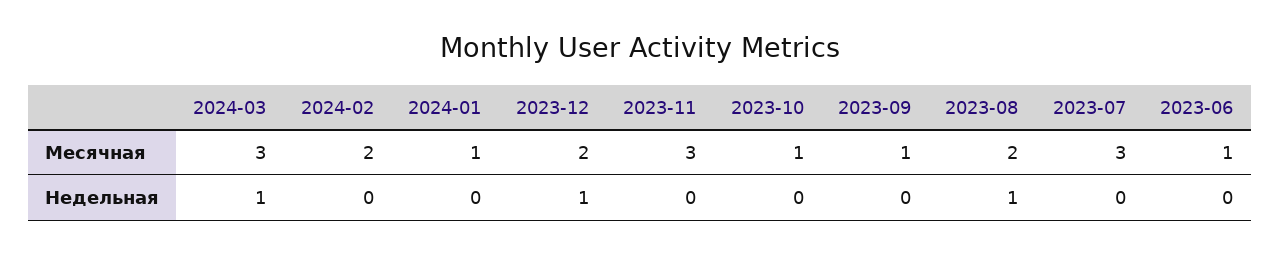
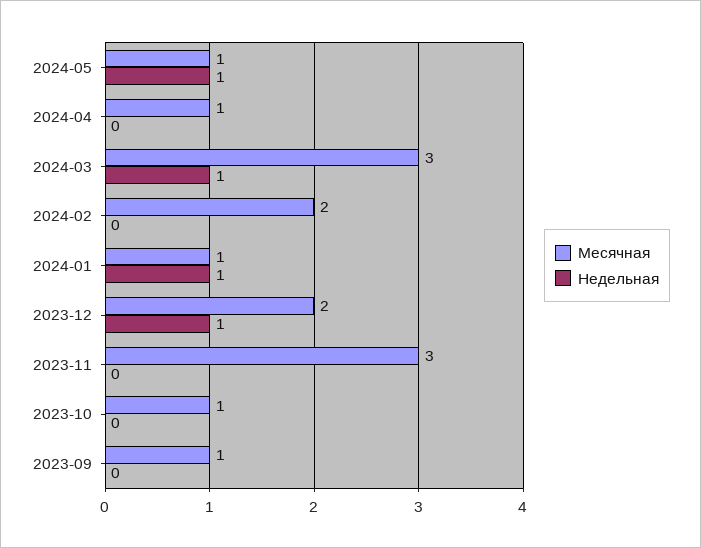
Месячная, 2023-08: 2 -> none
Месячная, 2023-07: 3 -> none
Месячная, 2023-06: 1 -> none
Недельная, 2024-01: 0 -> 1
Недельная, 2023-08: 1 -> none
Недельная, 2023-07: 0 -> none
Недельная, 2023-06: 0 -> none
Месячная, 2024-05: none -> 1
Недельная, 2024-05: none -> 1
Месячная, 2024-04: none -> 1
Недельная, 2024-04: none -> 0

